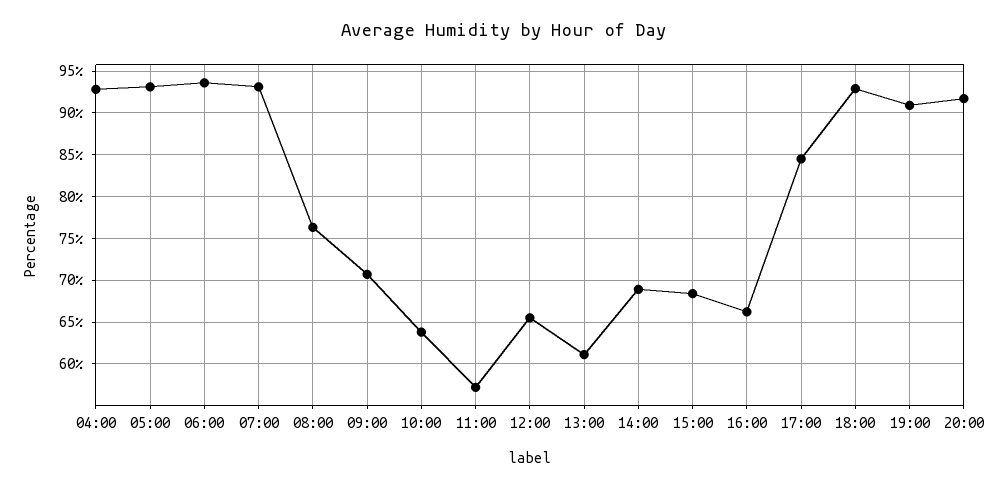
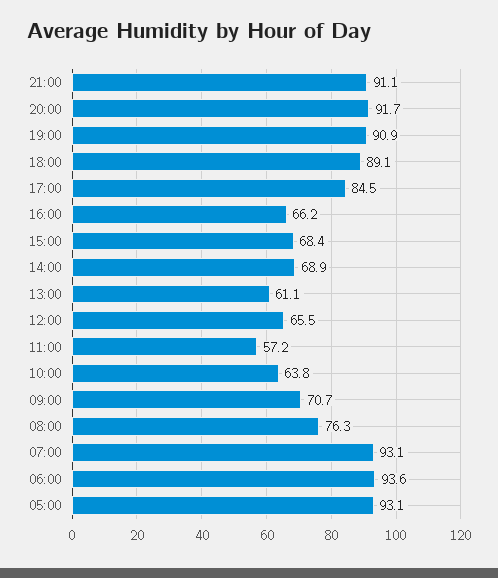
04:00: 93 -> none
18:00: 93 -> 89.1
21:00: none -> 91.1

